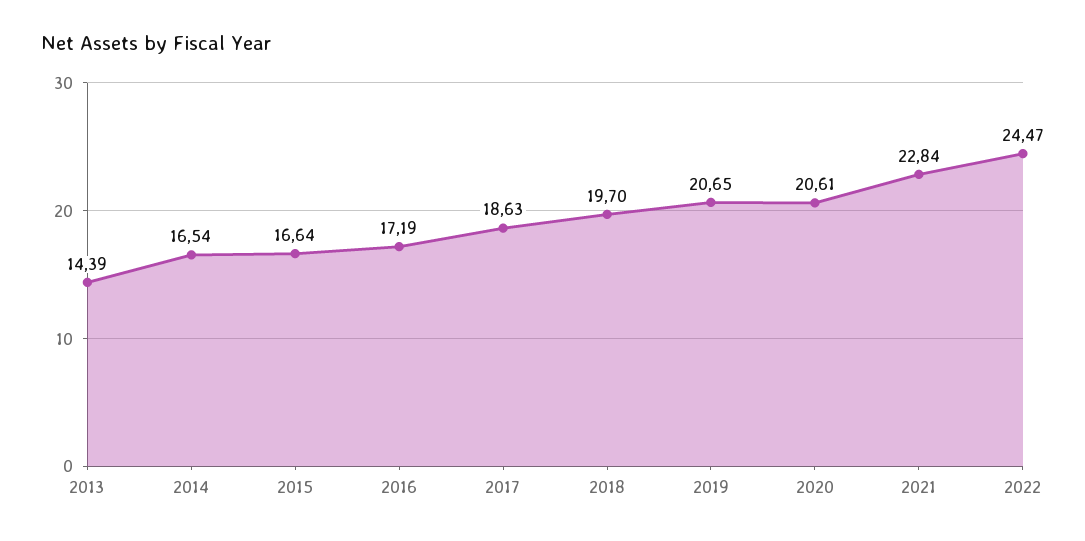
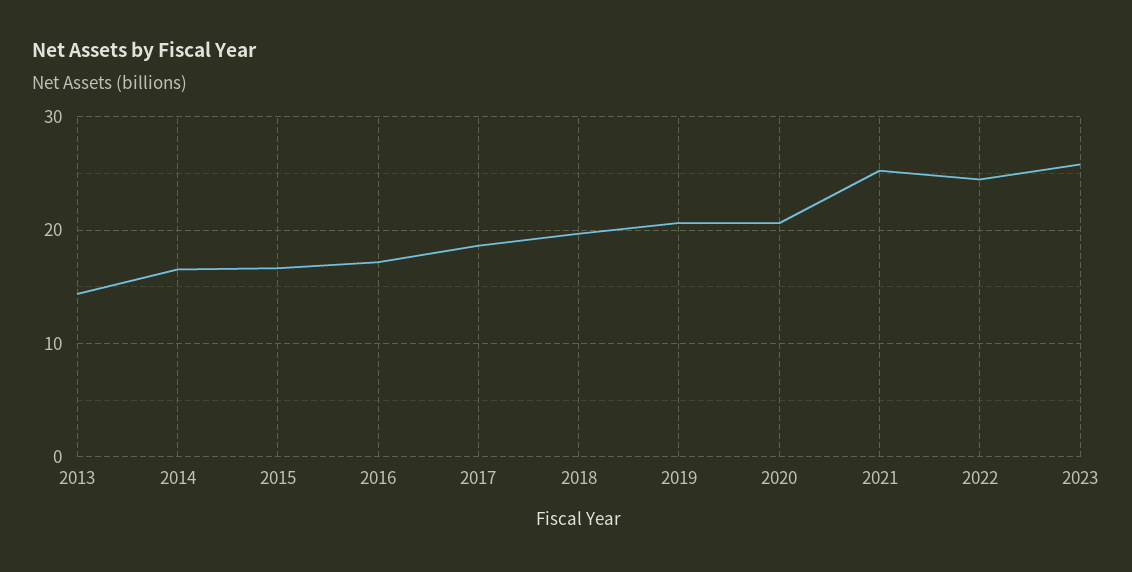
2021: 22.84 -> 25
2023: none -> 26

